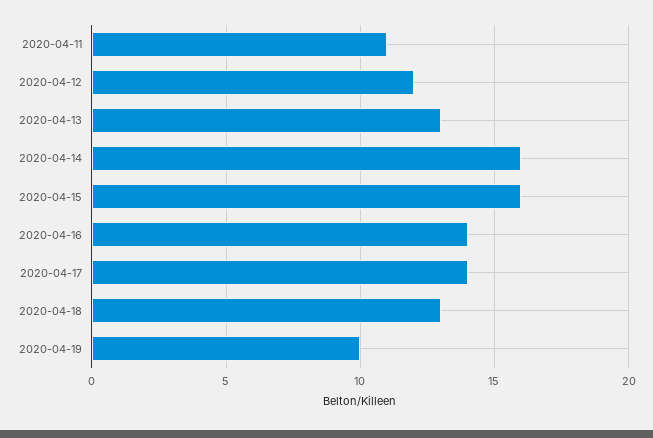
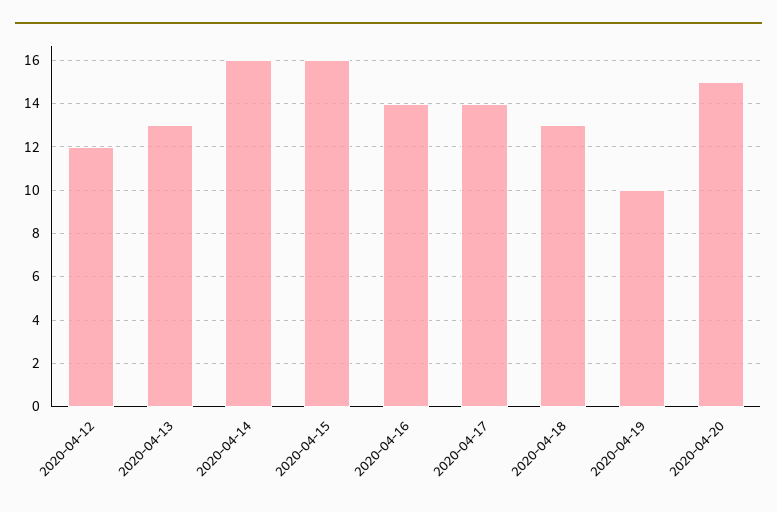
2020-04-11: 11 -> none
2020-04-20: none -> 15

